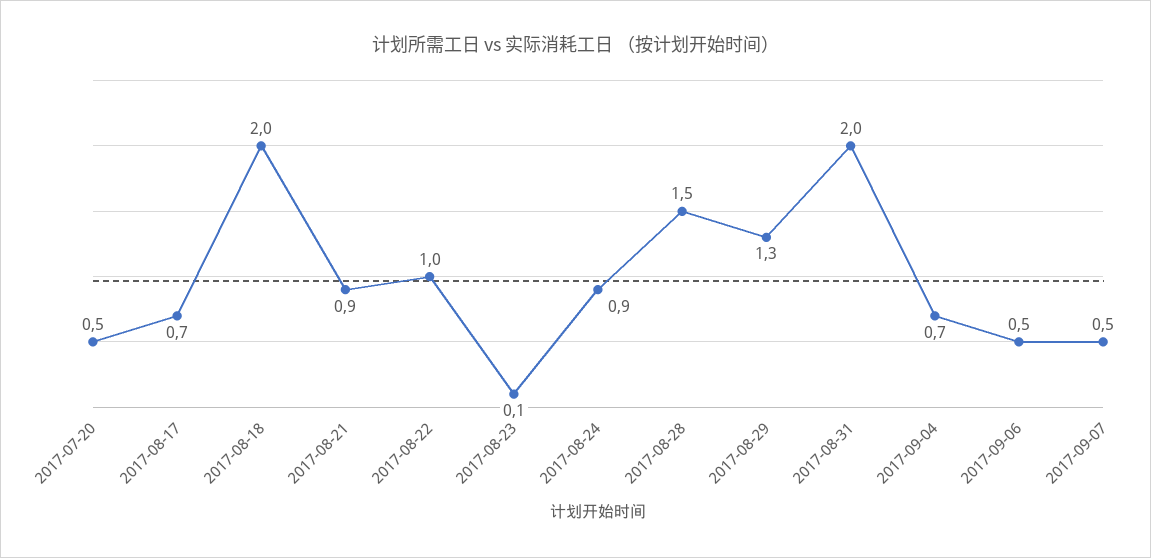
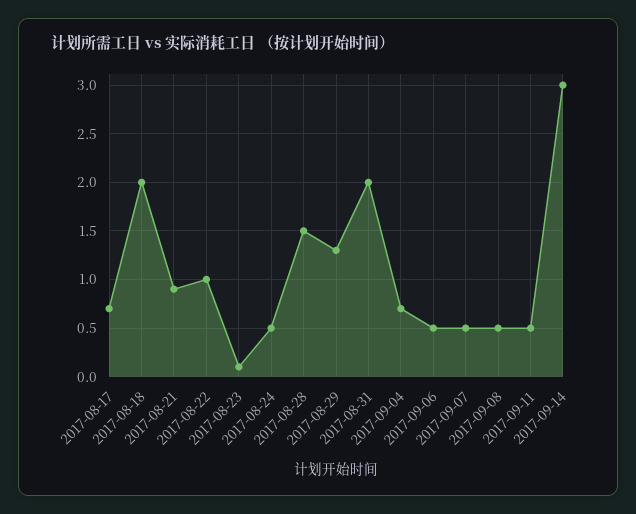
2017-07-20: 0.5 -> none
2017-08-24: 0.9 -> 0.5
2017-09-08: none -> 0.5
2017-09-11: none -> 0.5
2017-09-14: none -> 3

